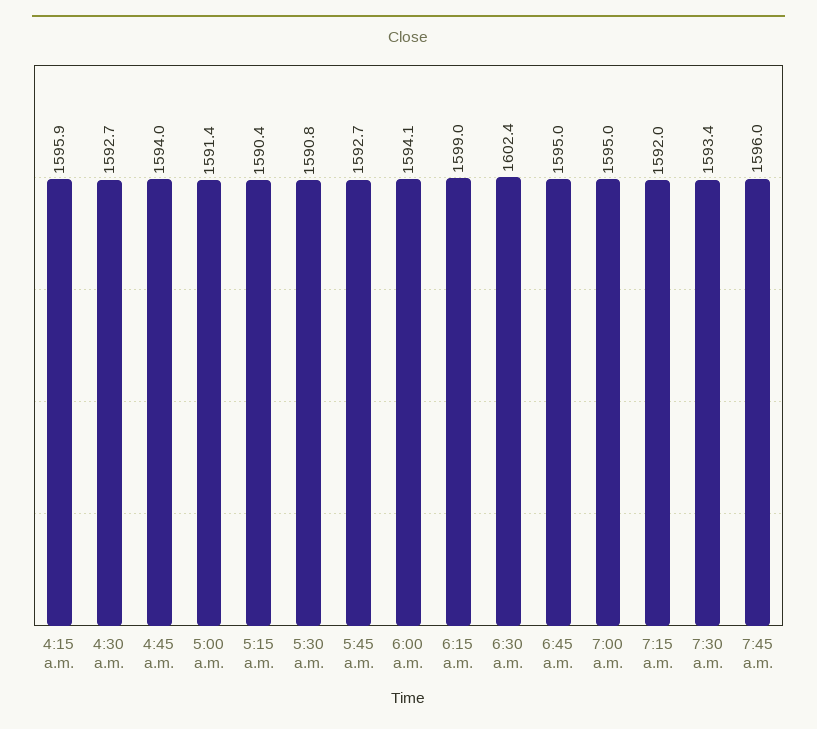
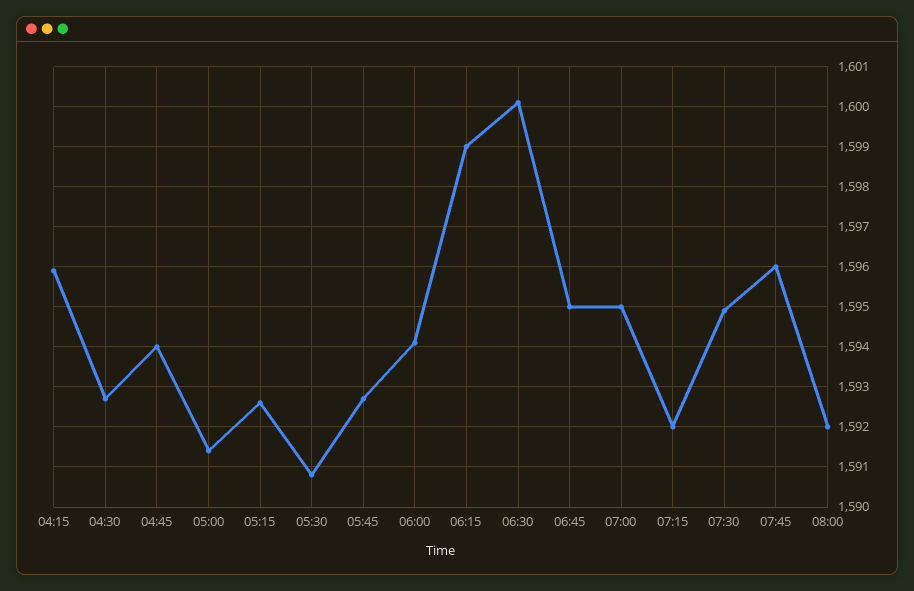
5:15 a.m.: 1590.4 -> 1592.5
6:30 a.m.: 1602.4 -> 1600
7:30 a.m.: 1593.4 -> 1595
08:00: none -> 1592

